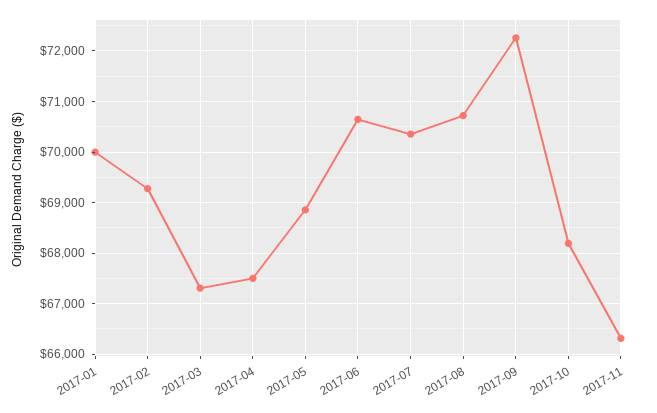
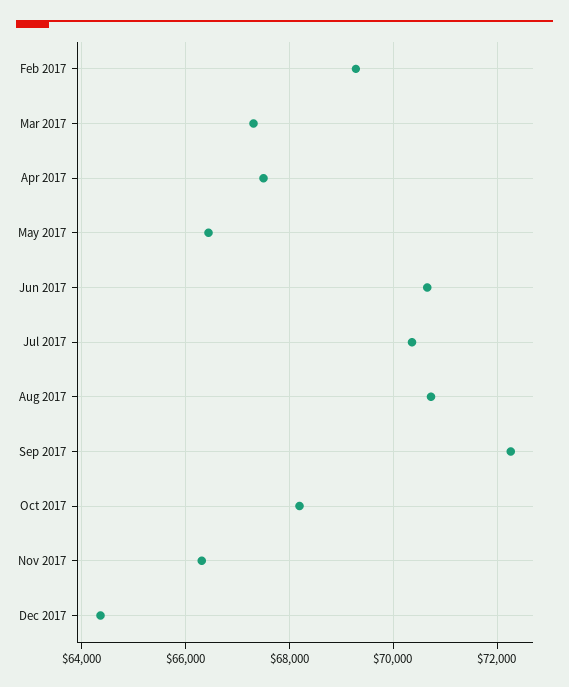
2017-01: 70000 -> none
2017-05: 68800 -> 66400
Dec 2017: none -> 64400

